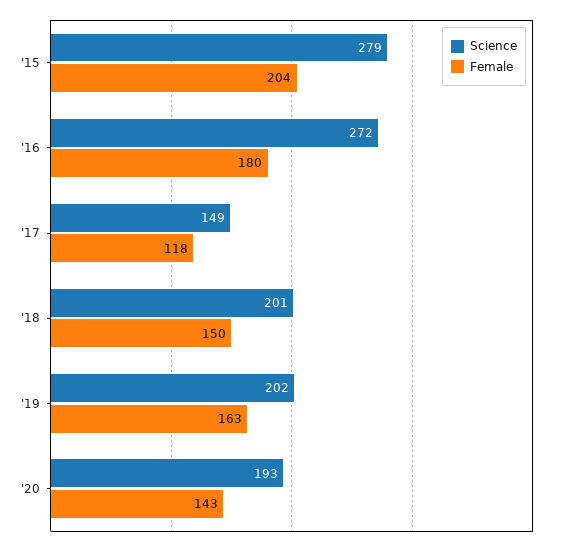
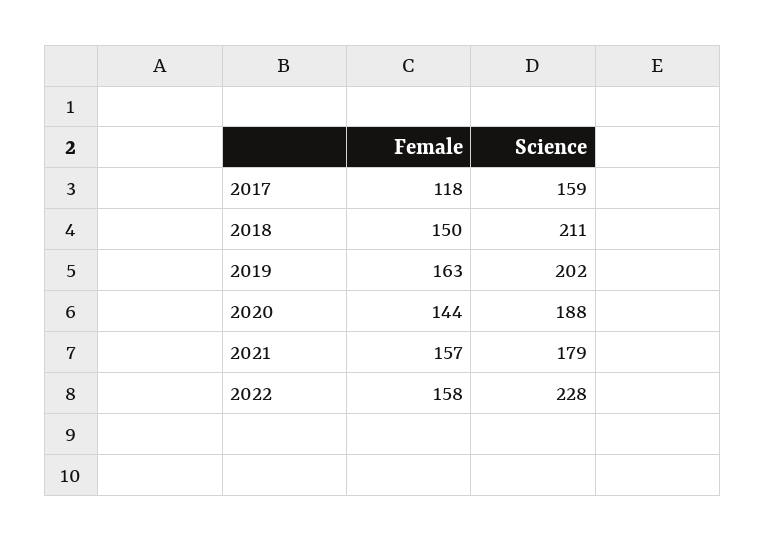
Science, '15: 279 -> none
Female, '15: 204 -> none
Science, '16: 272 -> none
Female, '16: 180 -> none
Science, '17: 149 -> 159
Science, '18: 201 -> 211
Science, '20: 193 -> 188
Female, '20: 143 -> 144
Female, 2021: none -> 157
Science, 2021: none -> 179
Female, 2022: none -> 158
Science, 2022: none -> 228

